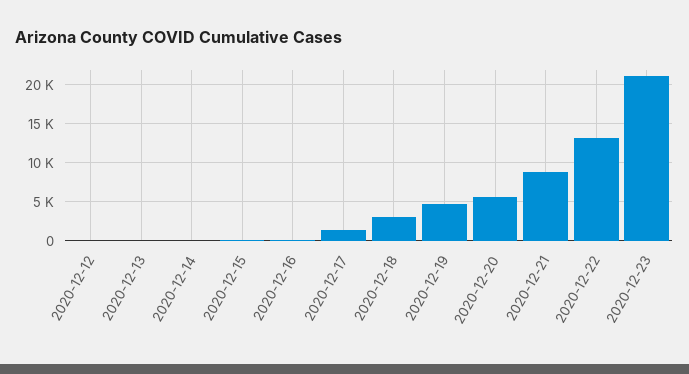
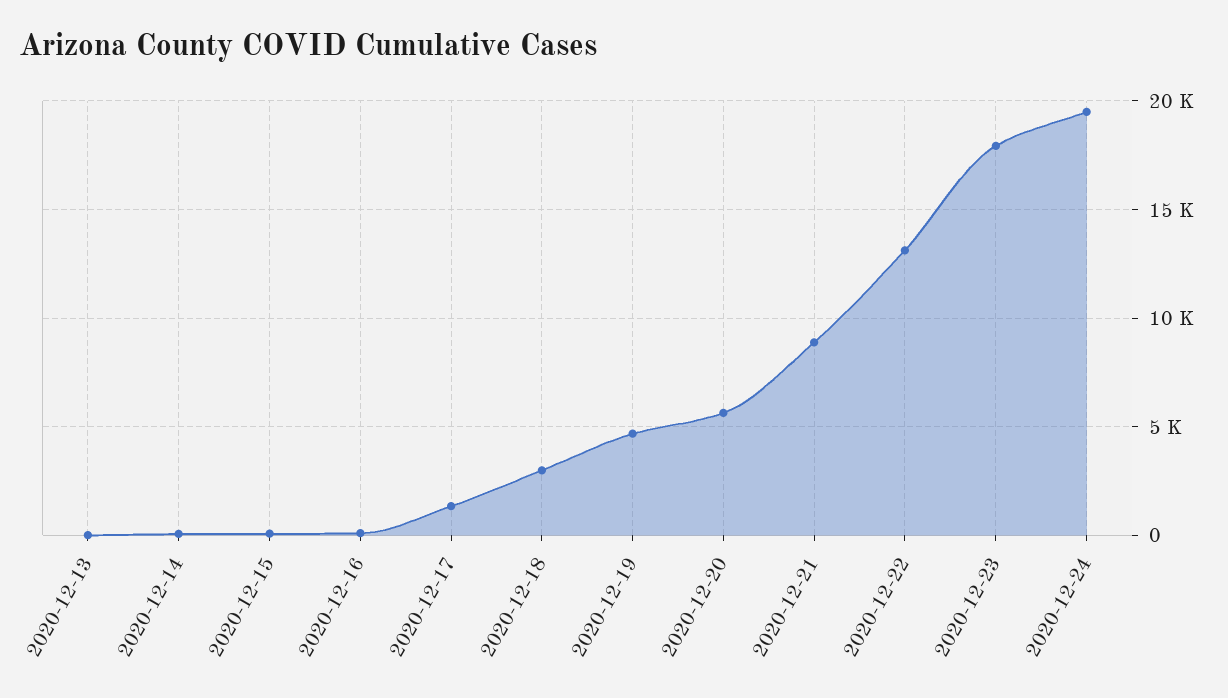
2020-12-12: 0 -> none
2020-12-23: 21000 -> 18000
2020-12-24: none -> 19500

